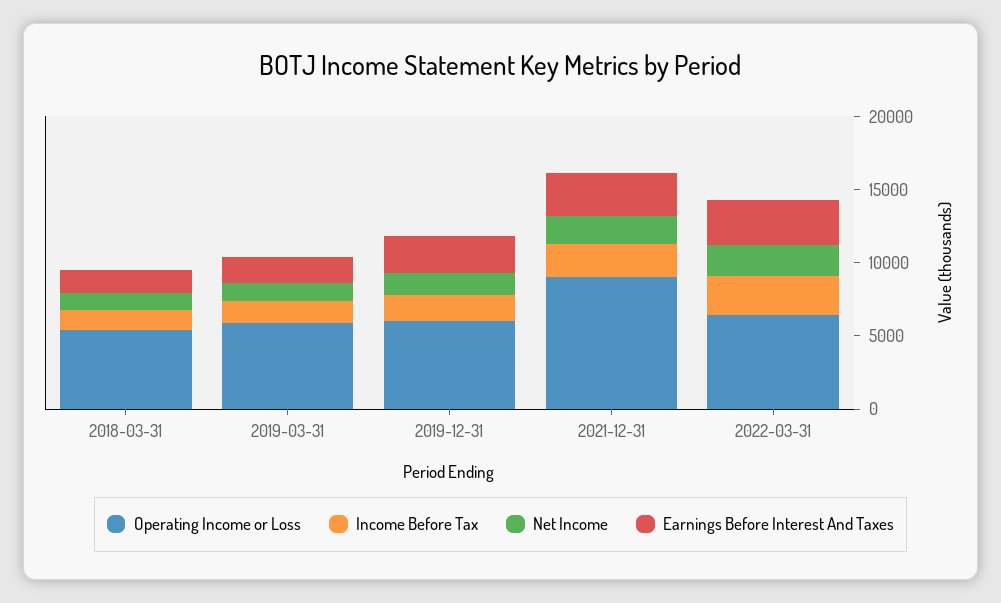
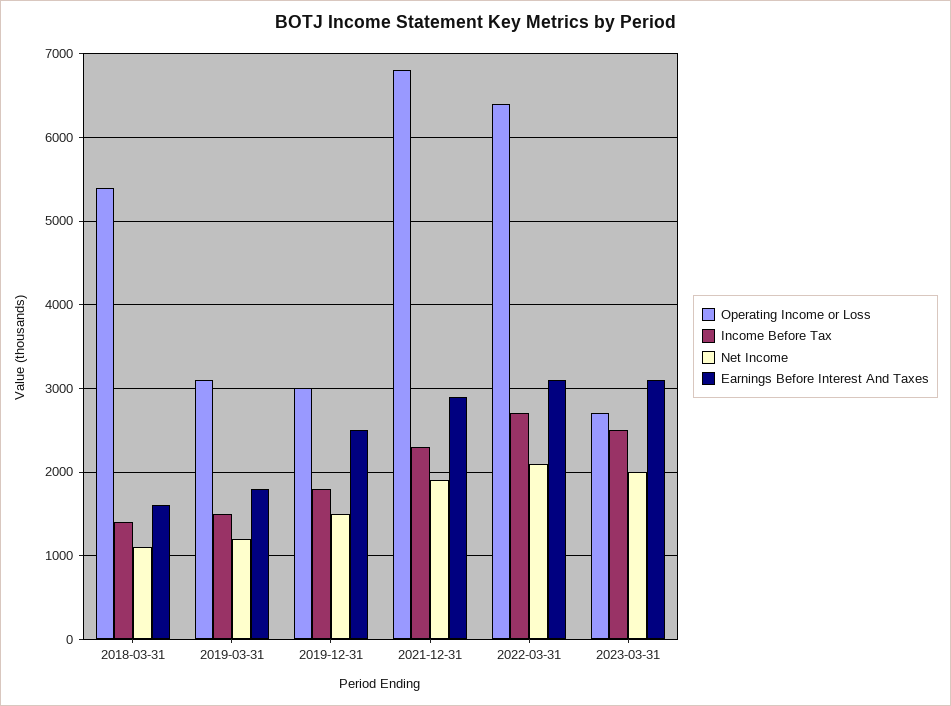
Operating Income or Loss, 2019-03-31: 6000 -> 3100
Operating Income or Loss, 2019-12-31: 6000 -> 3000
Operating Income or Loss, 2021-12-31: 9000 -> 6800
Operating Income or Loss, 2023-03-31: none -> 2700
Income Before Tax, 2023-03-31: none -> 2500
Net Income, 2023-03-31: none -> 2000
Earnings Before Interest And Taxes, 2023-03-31: none -> 3100

